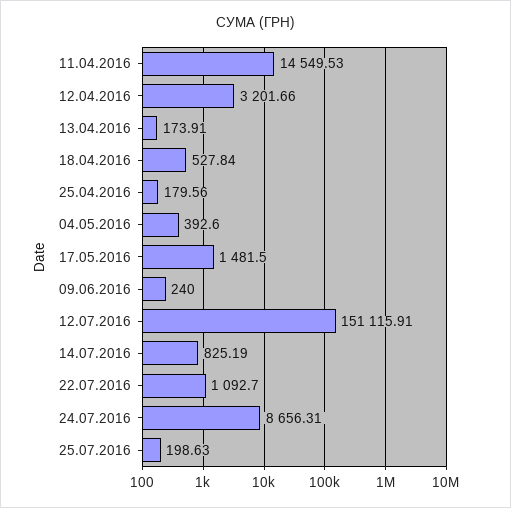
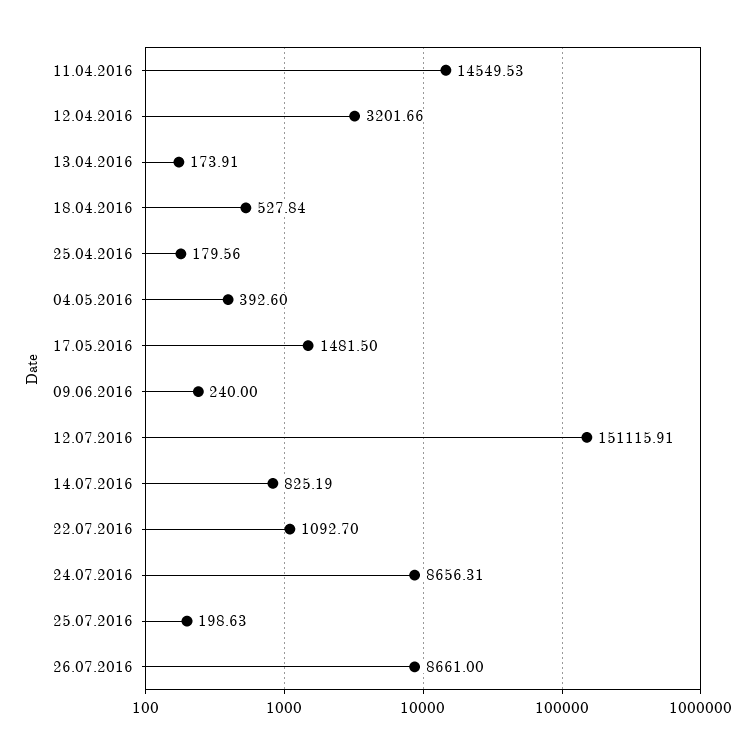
26.07.2016: none -> 8661

